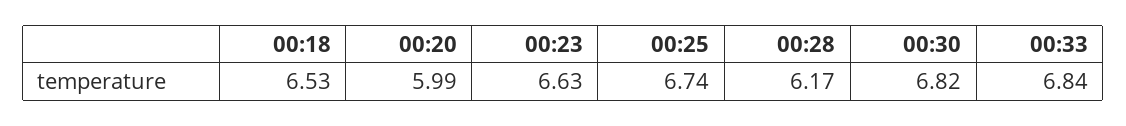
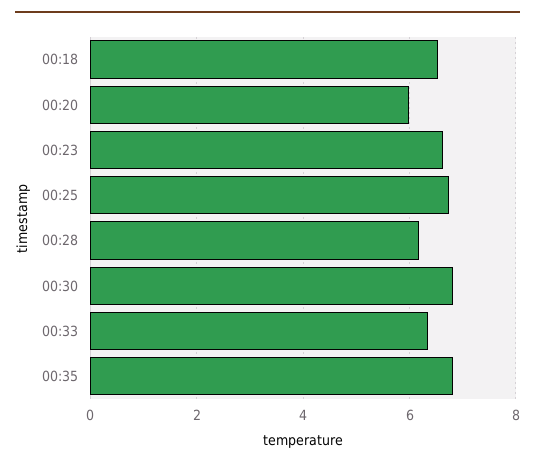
00:33: 6.84 -> 6.4
00:35: none -> 6.8

